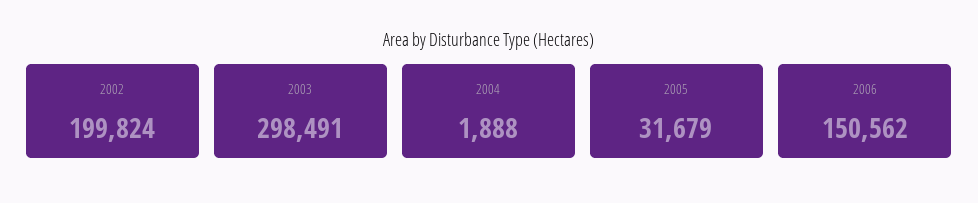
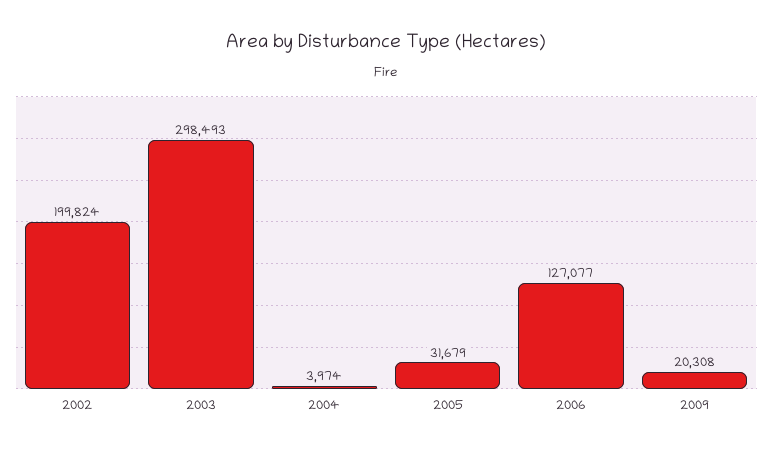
2003: 298491 -> 298493
2004: 1888 -> 3974
2006: 150562 -> 127077
2009: none -> 20308

